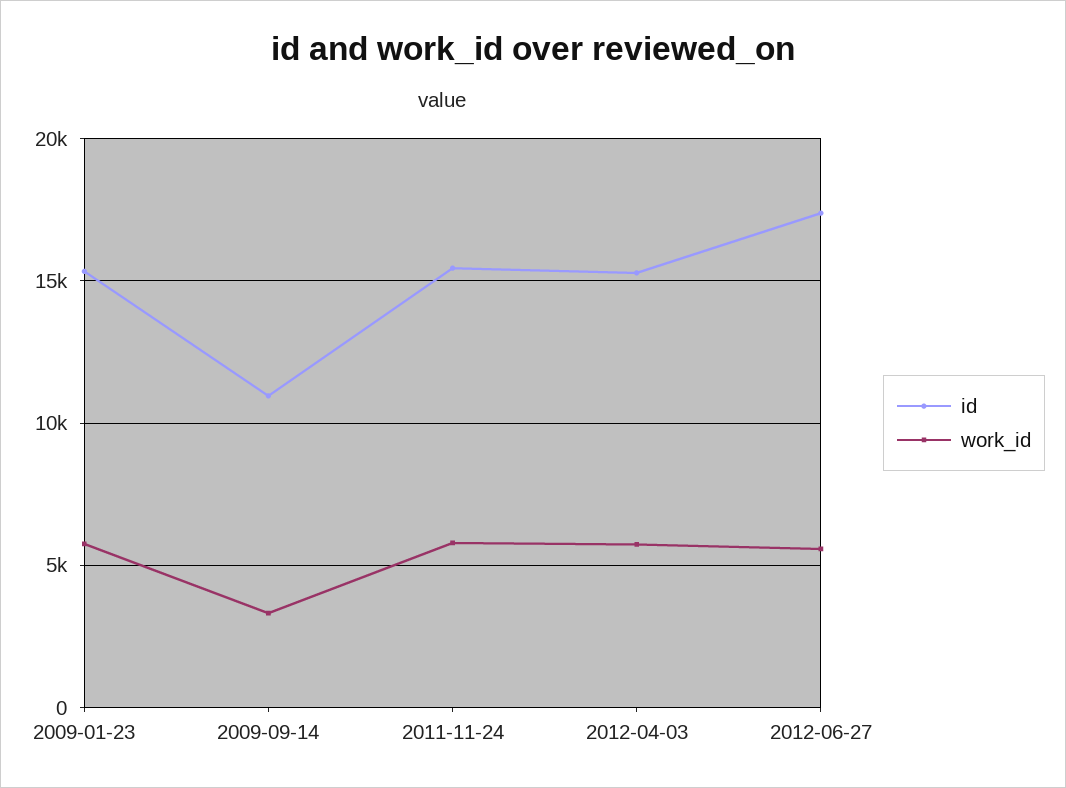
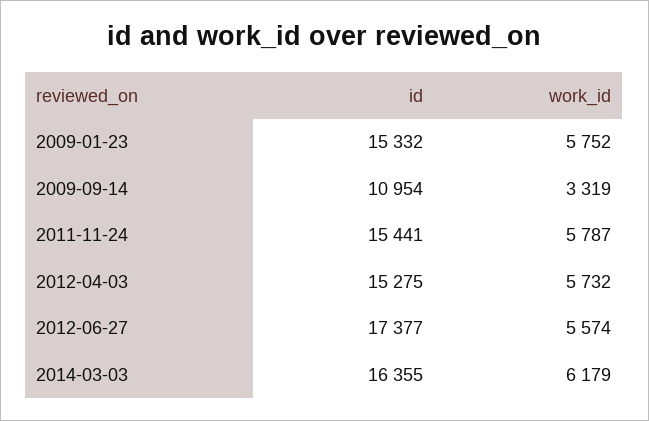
id, 2014-03-03: none -> 16355
work_id, 2014-03-03: none -> 6179

